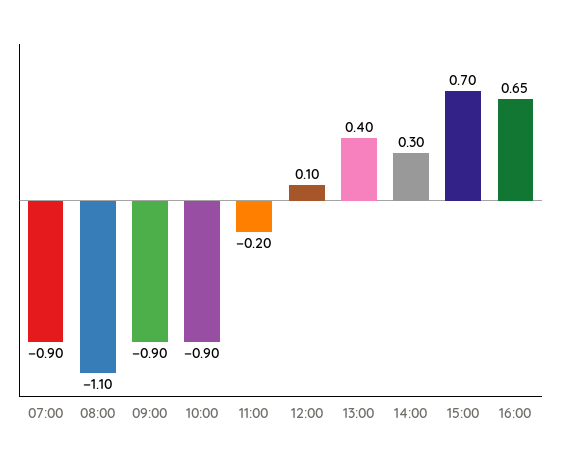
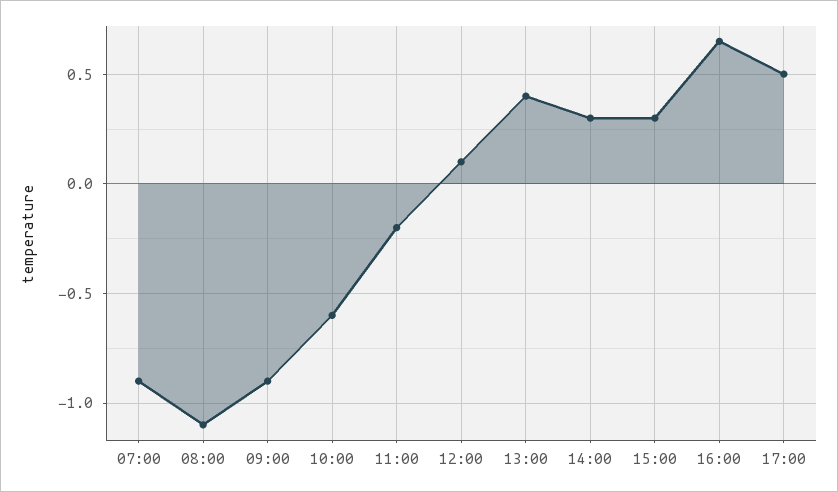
10:00: -0.9 -> -0.6
15:00: 0.7 -> 0.3
17:00: none -> 0.5

